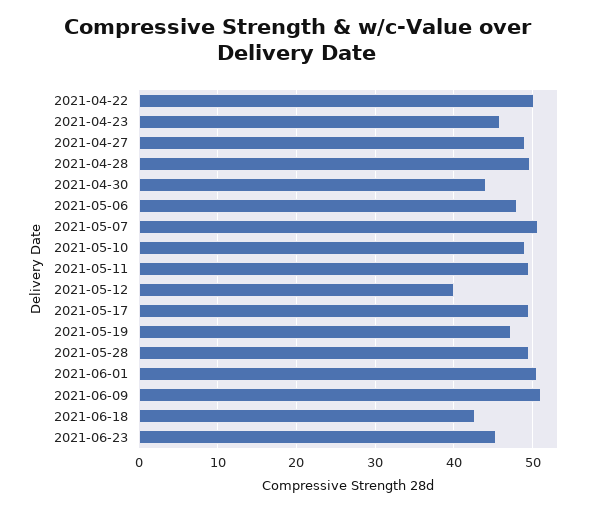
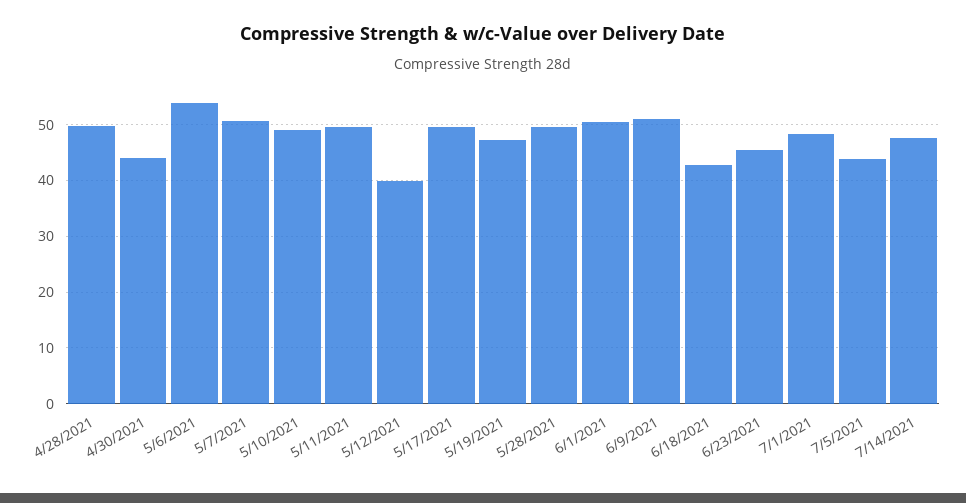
2021-04-22: 50 -> none
2021-04-23: 46 -> none
2021-04-27: 49 -> none
2021-05-06: 48 -> 54
7/1/2021: none -> 48
7/5/2021: none -> 44
7/14/2021: none -> 48

